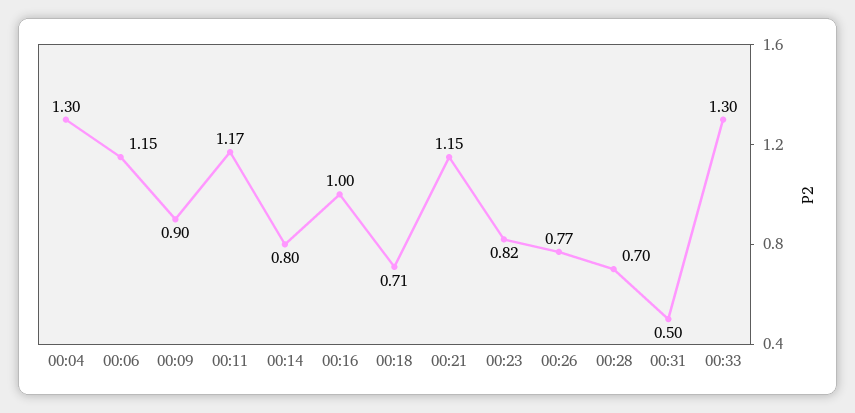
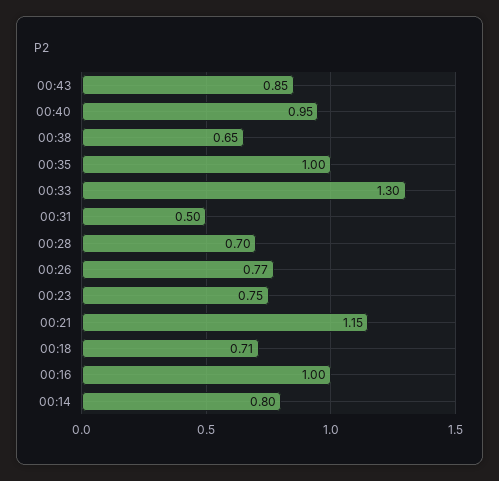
00:04: 1.3 -> none
00:06: 1.15 -> none
00:09: 0.9 -> none
00:11: 1.17 -> none
00:23: 0.82 -> 0.75
00:43: none -> 0.85
00:40: none -> 0.95
00:38: none -> 0.65
00:35: none -> 1

